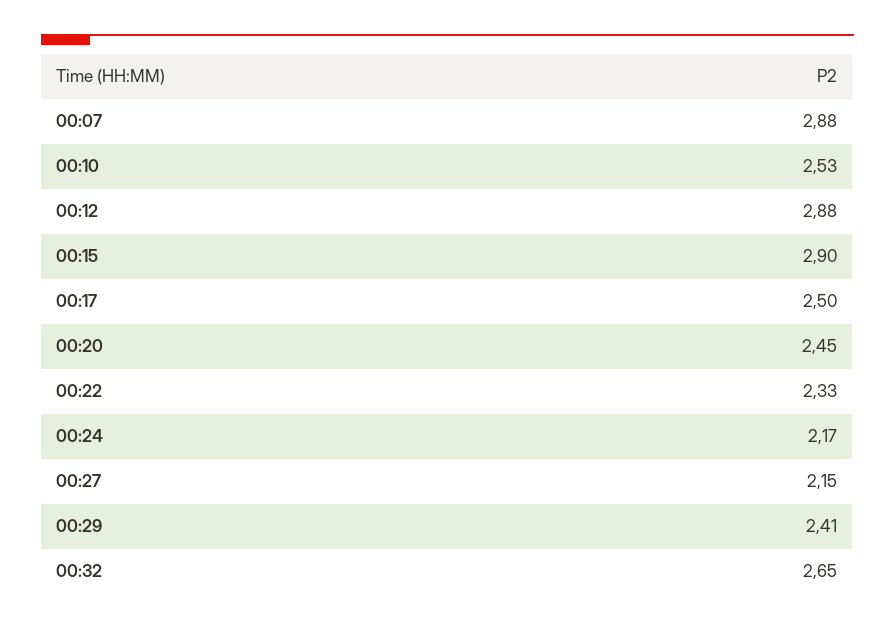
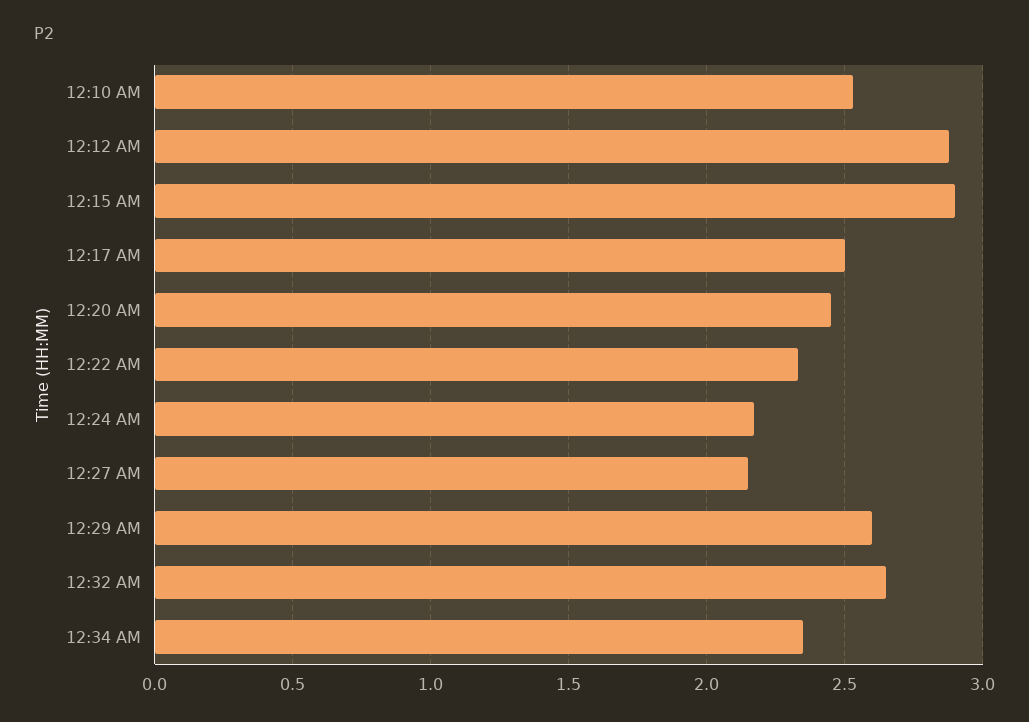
00:07: 2.88 -> none
00:29: 2.41 -> 2.6
12:34 AM: none -> 2.35

